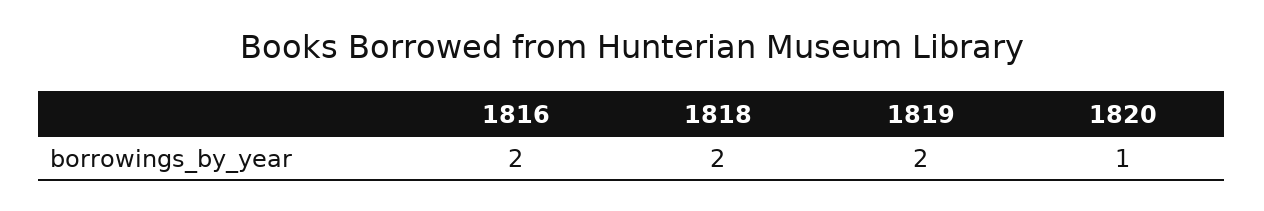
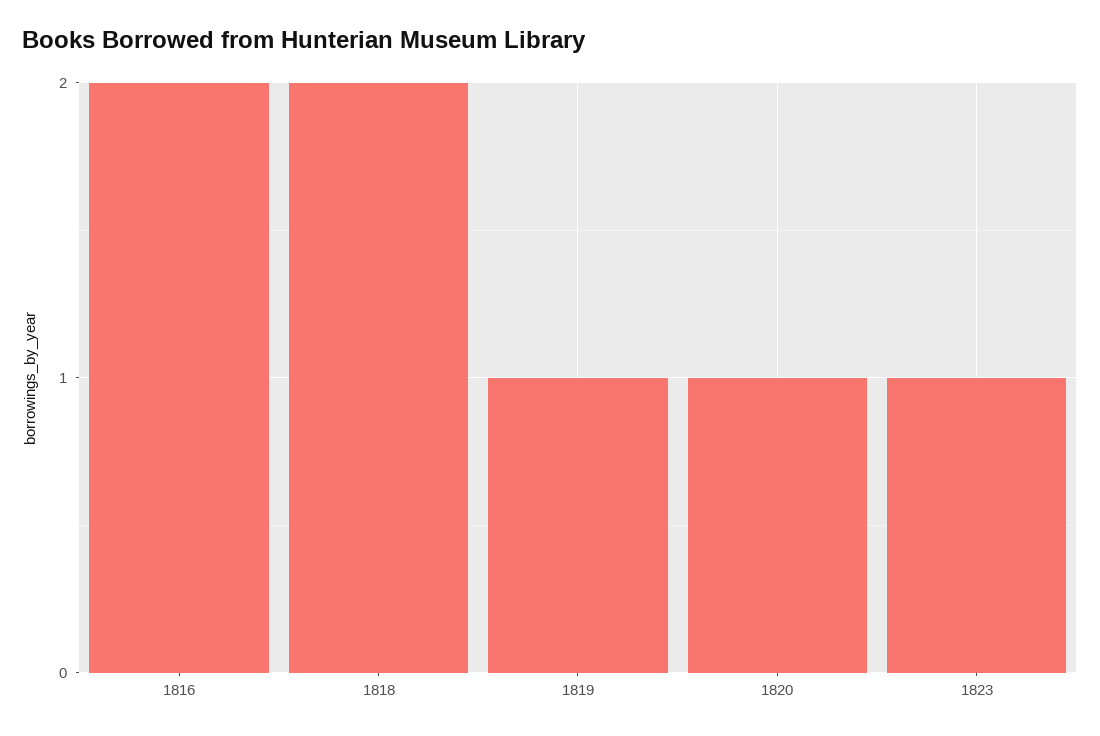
1819: 2 -> 1
1823: none -> 1

